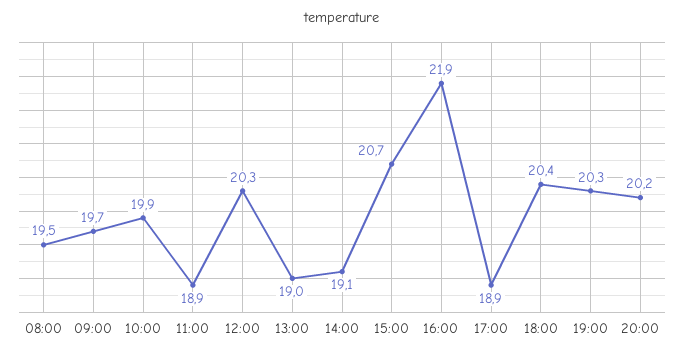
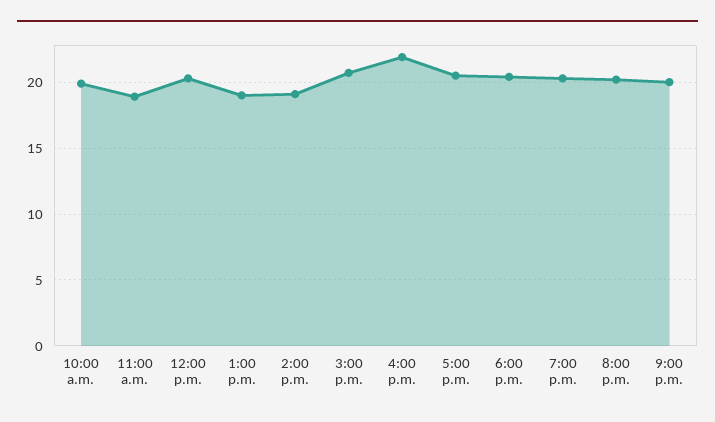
08:00: 19.5 -> none
09:00: 19.7 -> none
17:00: 18.9 -> 20.5
9:00 p.m.: none -> 20

